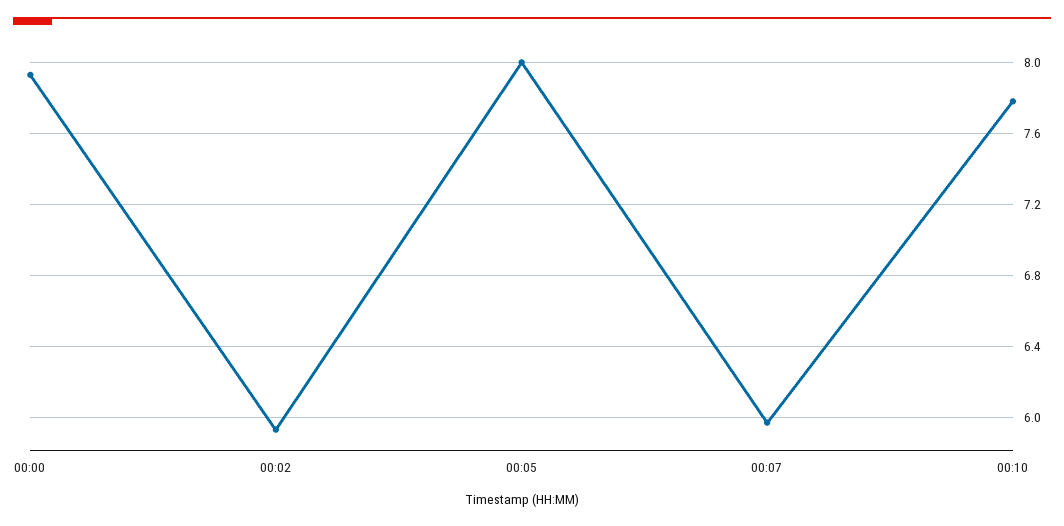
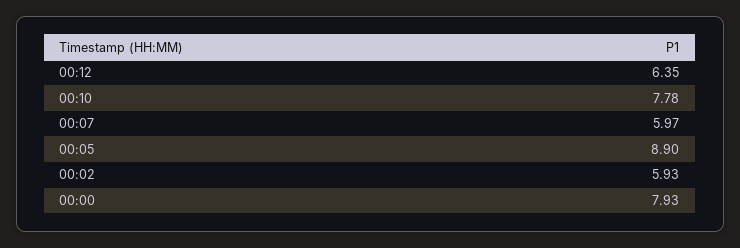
00:05: 8 -> 8.9
00:12: none -> 6.35

